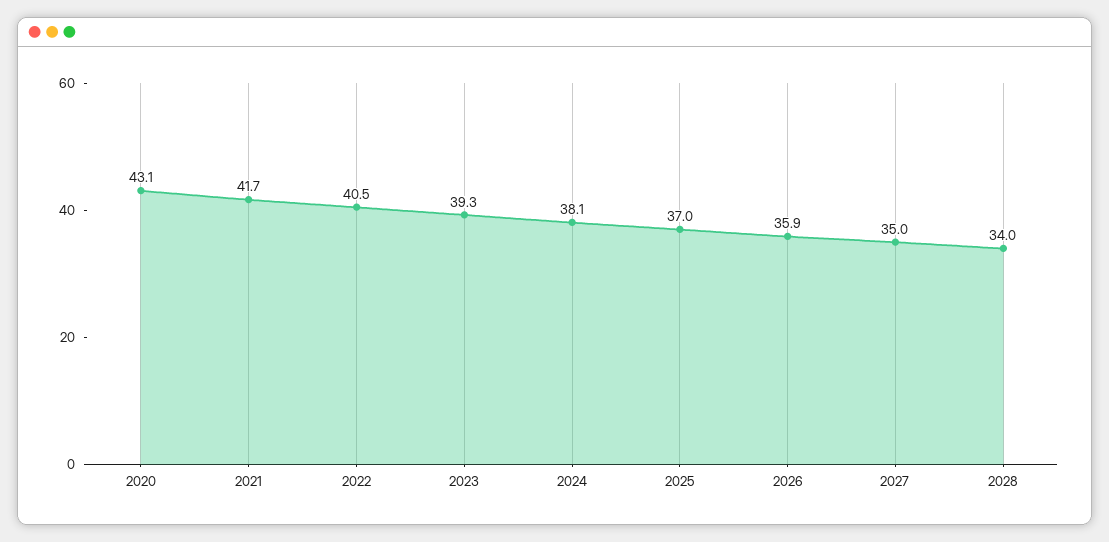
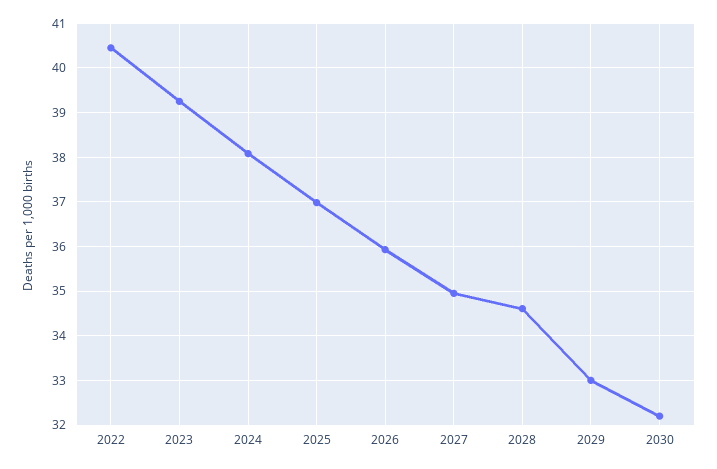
2020: 43.1 -> none
2021: 41.7 -> none
2028: 34 -> 34.6
2029: none -> 33
2030: none -> 32.2

